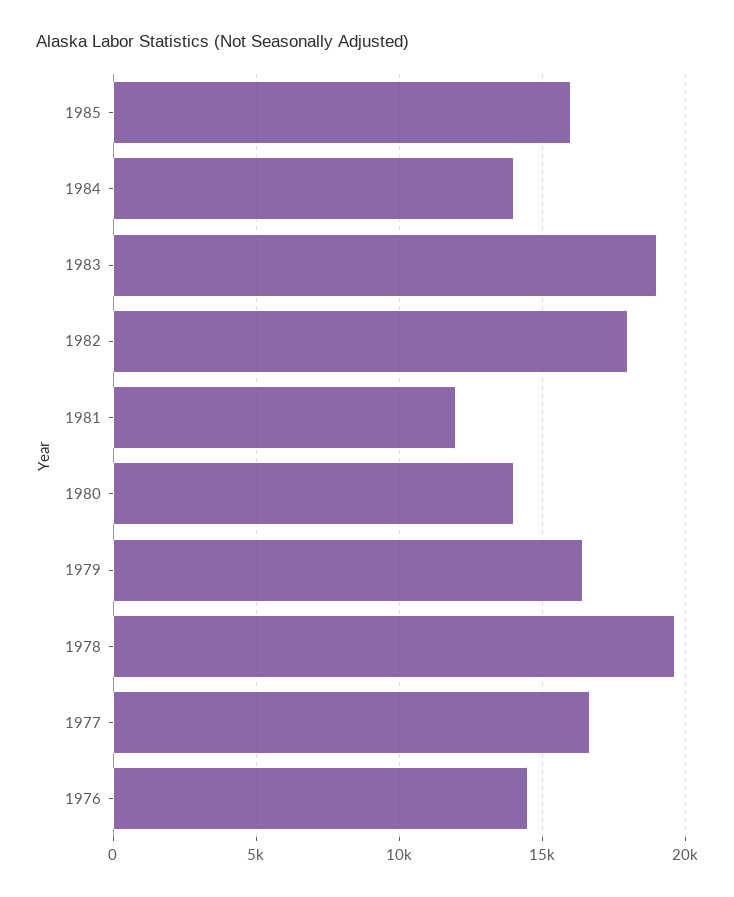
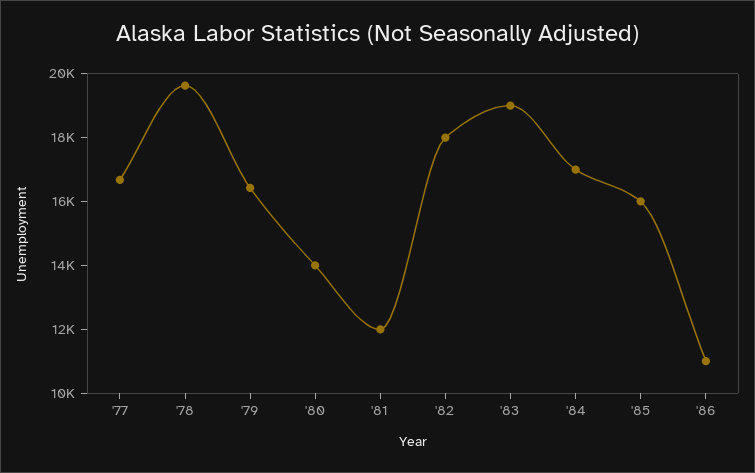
1984: 14000 -> 17000
1976: 14500 -> none
'86: none -> 11000

